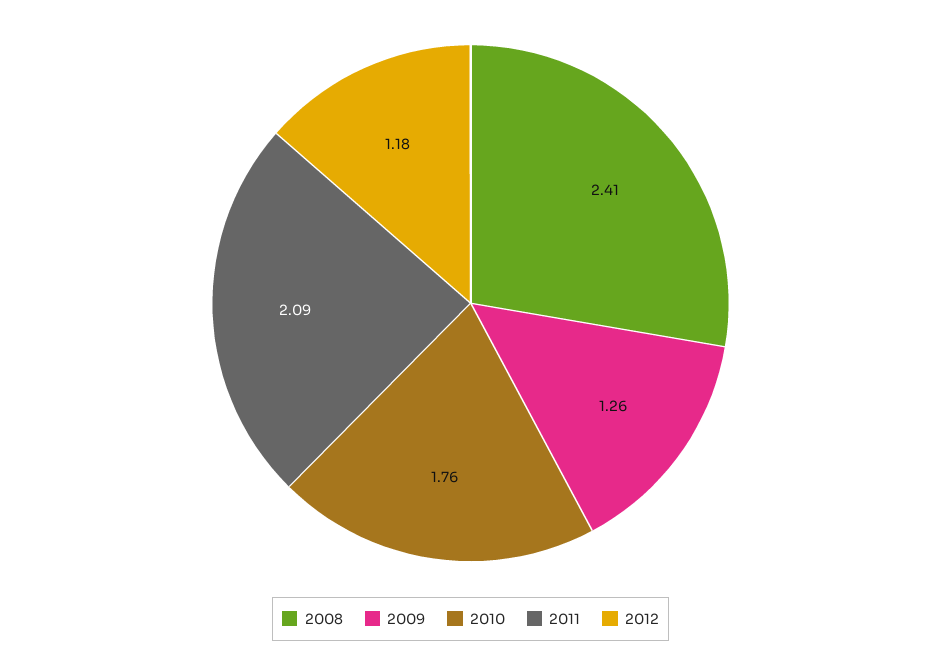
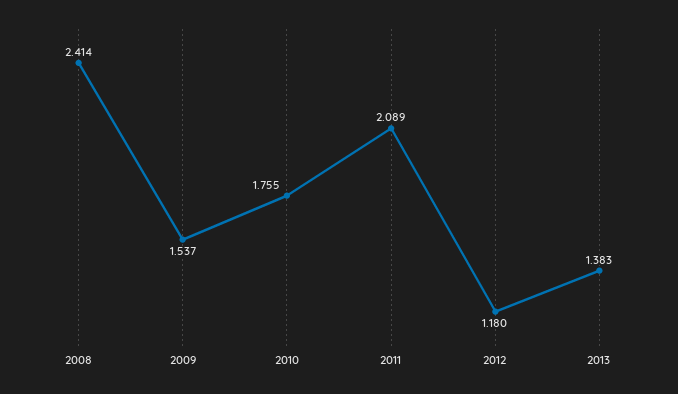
2009: 1.26 -> 1.537
2013: none -> 1.383

